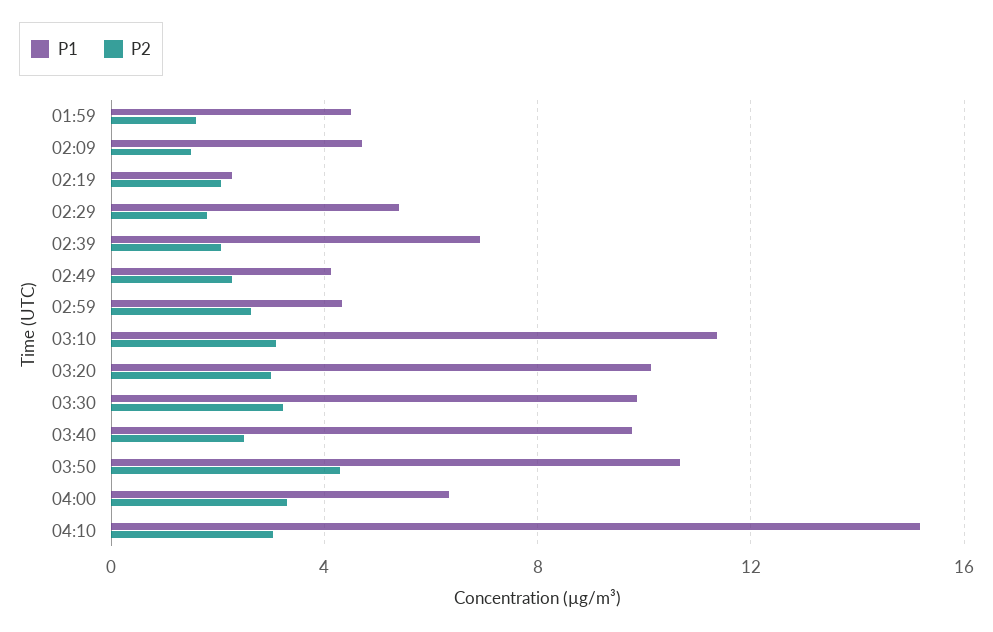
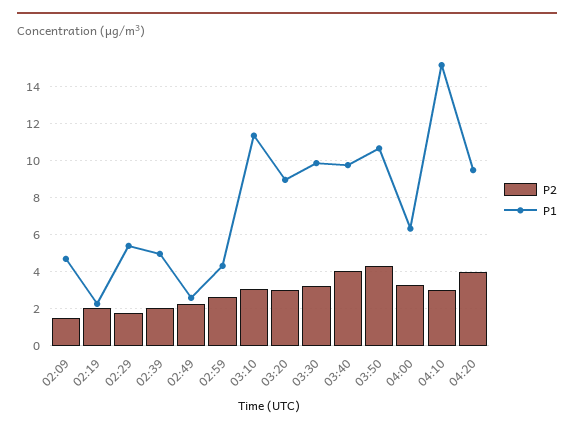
P1, 01:59: 4.5 -> none
P2, 01:59: 1.5 -> none
P1, 02:39: 7 -> 5
P1, 02:49: 4 -> 2.5
P1, 03:20: 10 -> 9
P2, 03:40: 2.5 -> 4
P2, 04:20: none -> 4
P1, 04:20: none -> 9.5

